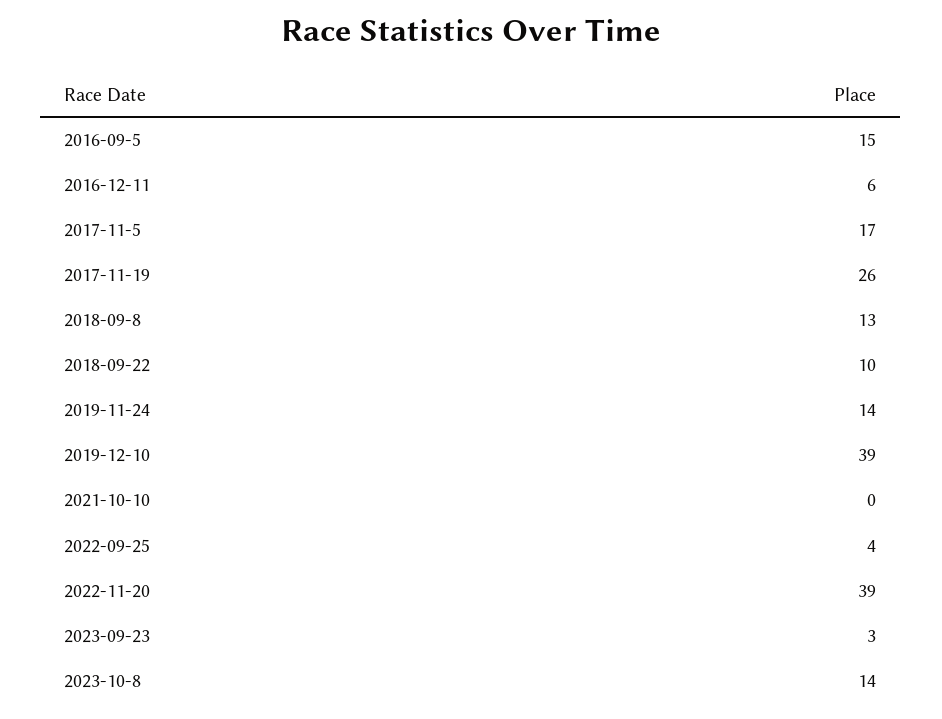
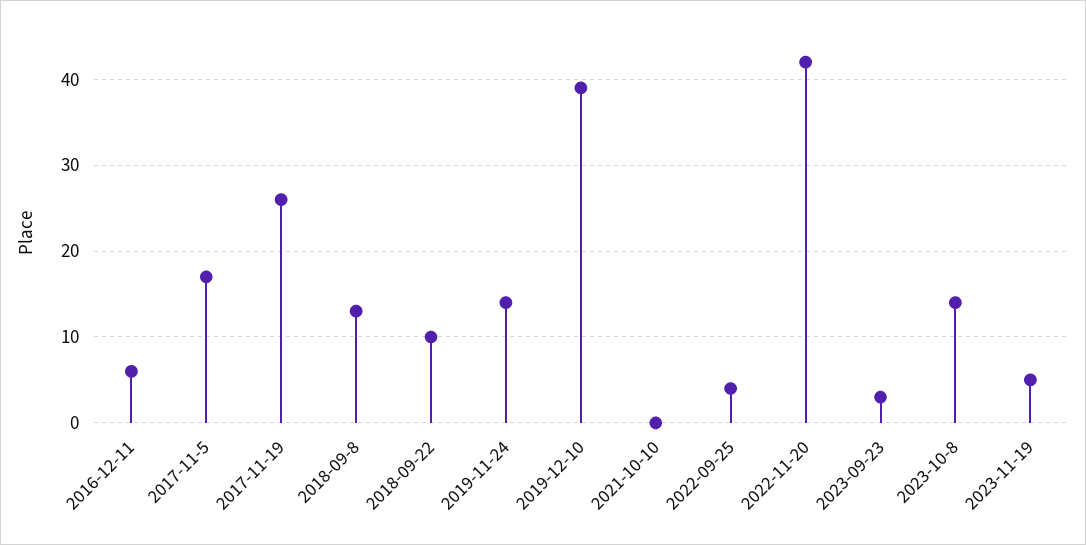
2016-09-5: 15 -> none
2022-11-20: 39 -> 42
2023-11-19: none -> 5

